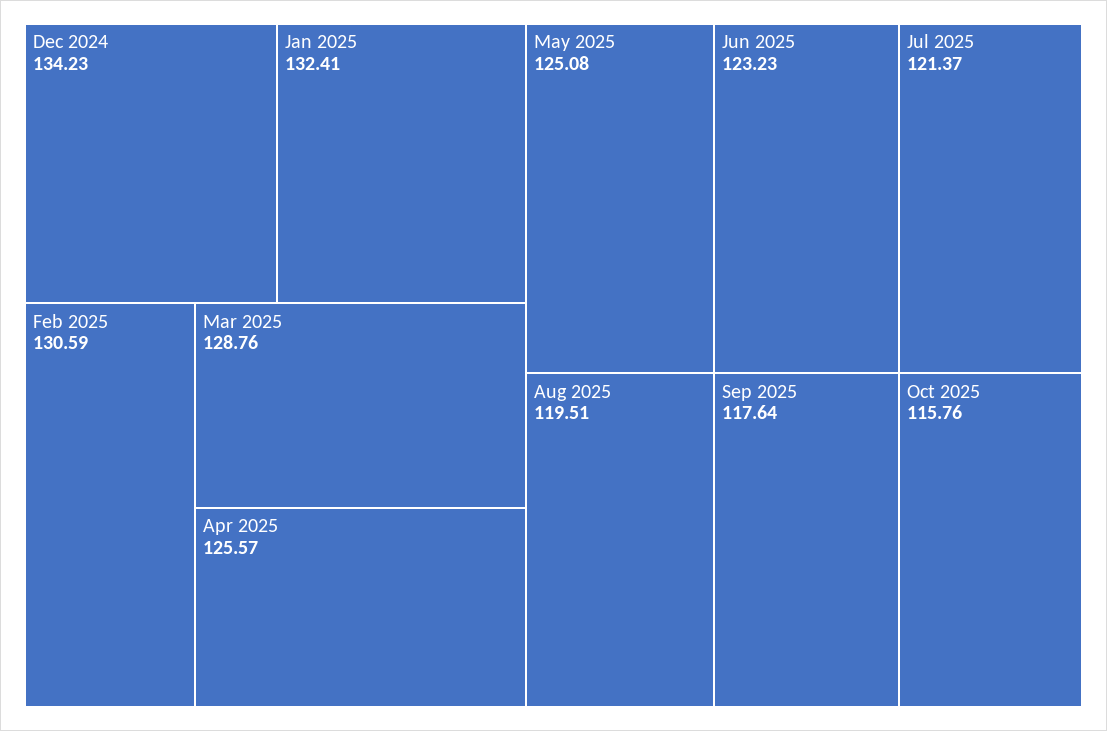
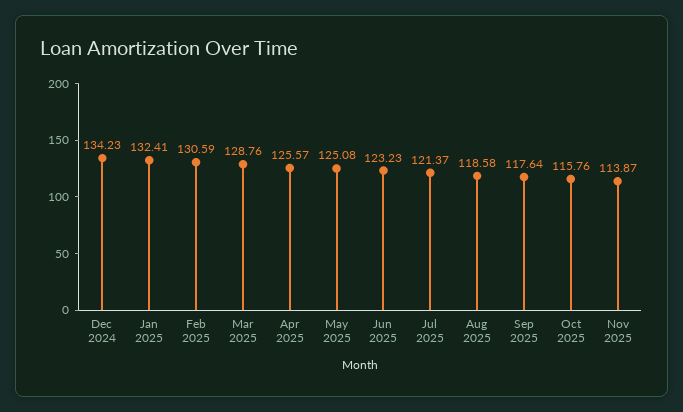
Aug 2025: 119.51 -> 118.58
Nov 2025: none -> 113.87

